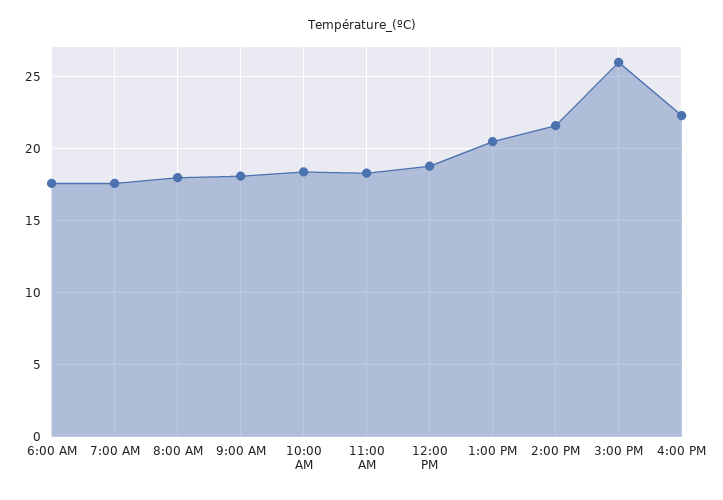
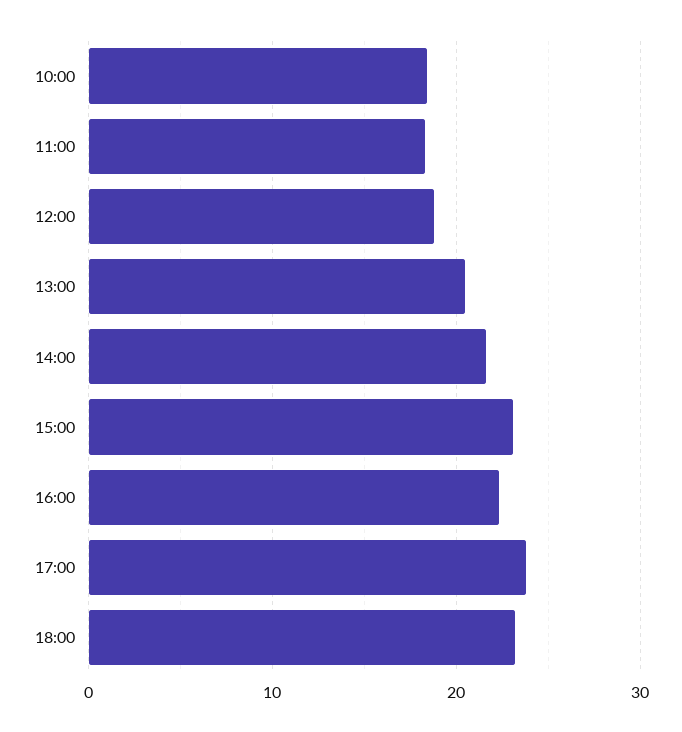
6:00 AM: 17.5 -> none
7:00 AM: 17.5 -> none
8:00 AM: 18 -> none
9:00 AM: 18 -> none
3:00 PM: 26 -> 23
17:00: none -> 24
18:00: none -> 23

